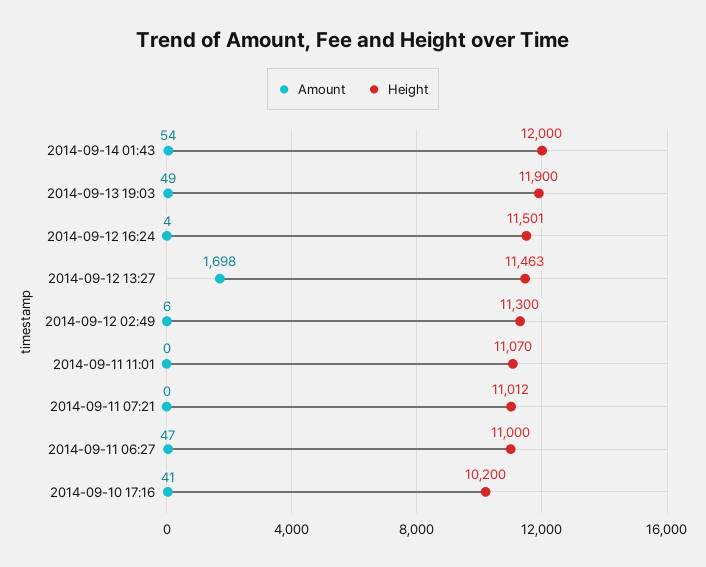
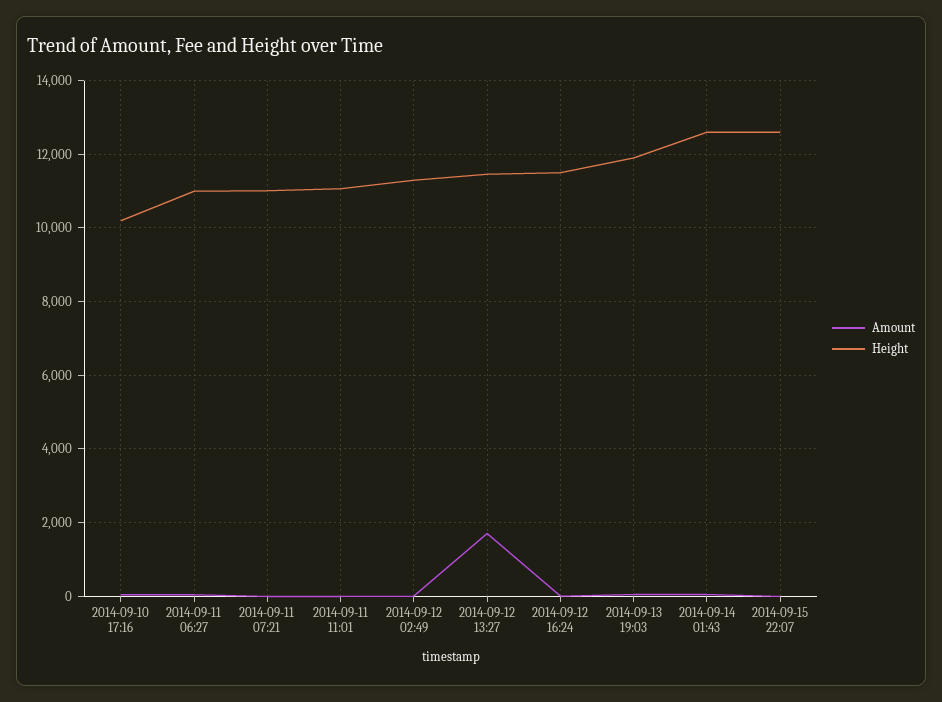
Height, 2014-09-14 01:43: 12000 -> 12600
Amount, 2014-09-15 22:07: none -> 0
Height, 2014-09-15 22:07: none -> 12600

